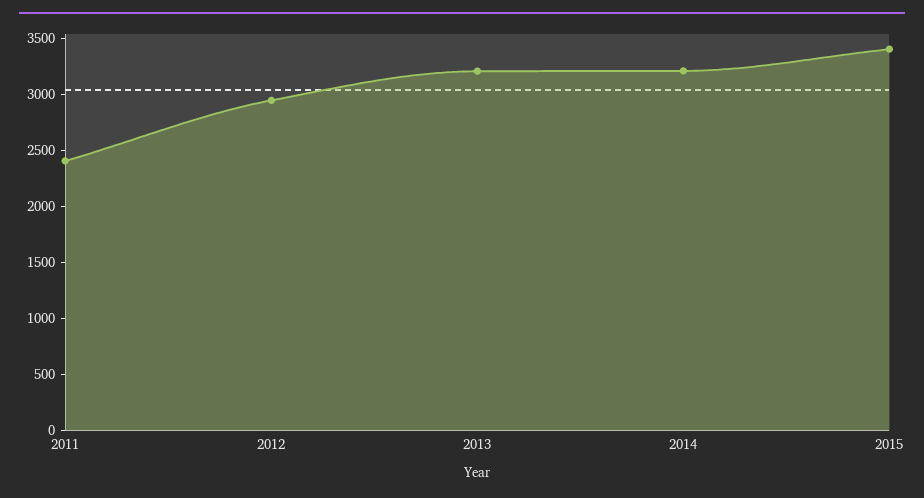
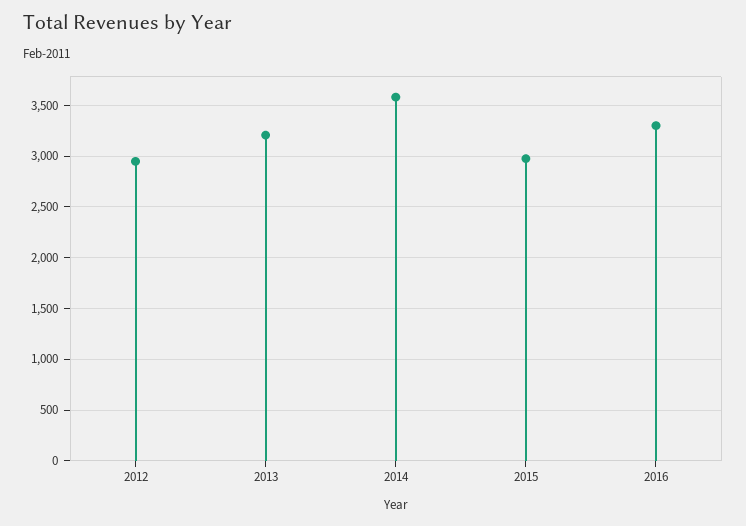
2011: 2400 -> none
2014: 3200 -> 3600
2015: 3400 -> 3000
2016: none -> 3300

